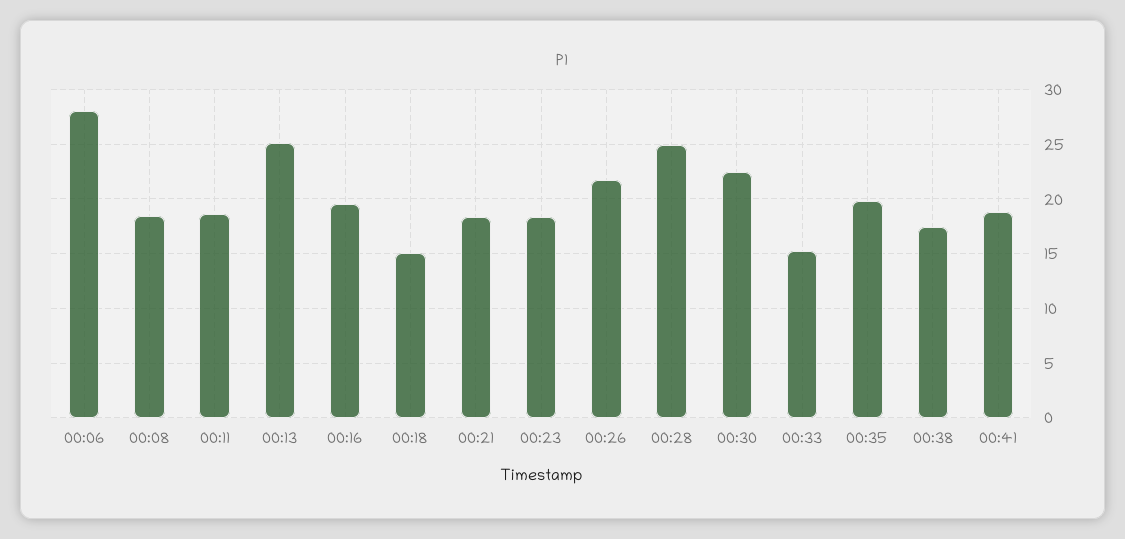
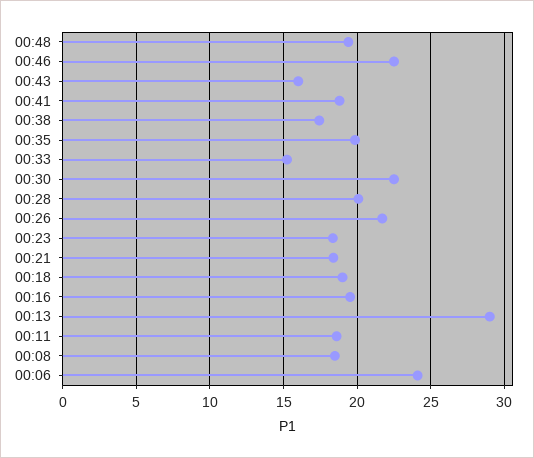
00:06: 28 -> 24
00:13: 25 -> 29
00:18: 15 -> 19
00:28: 25 -> 20
00:48: none -> 19.5
00:46: none -> 22.5
00:43: none -> 16

